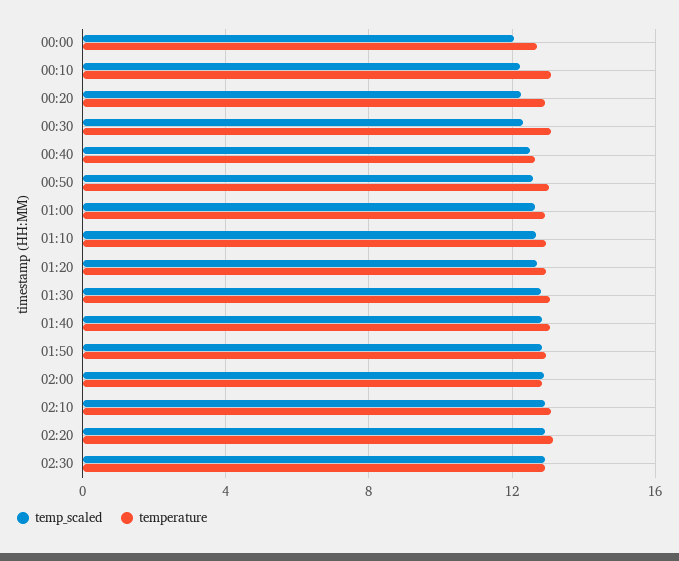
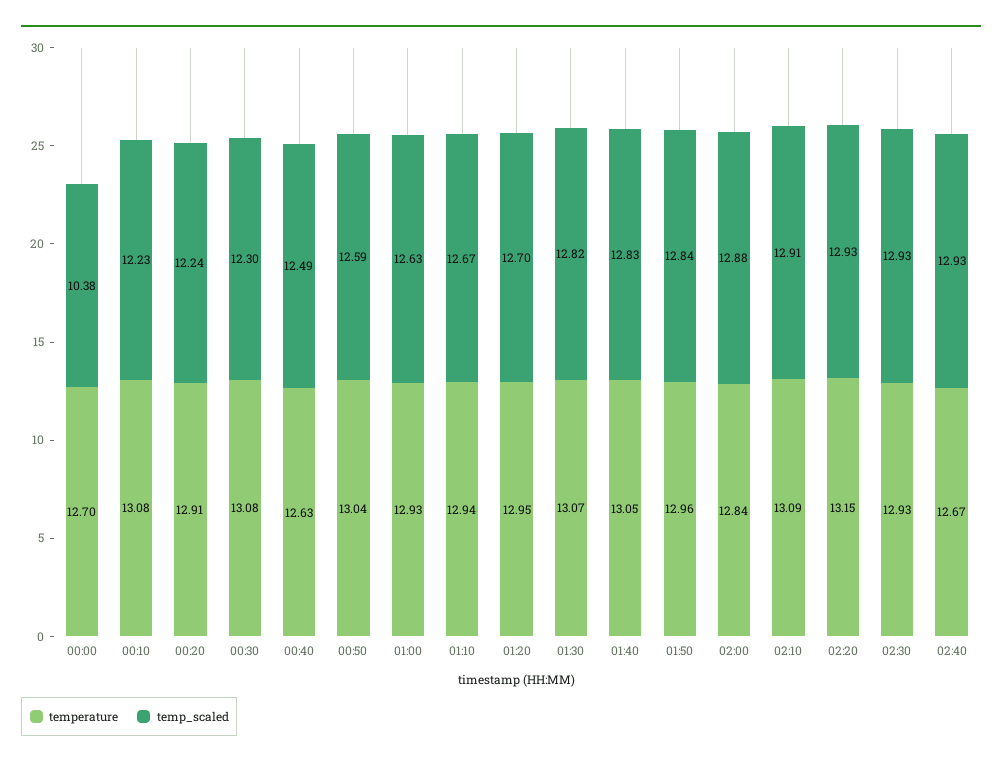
temp_scaled, 00:00: 12 -> 10.38
temperature, 02:40: none -> 12.67
temp_scaled, 02:40: none -> 12.93

